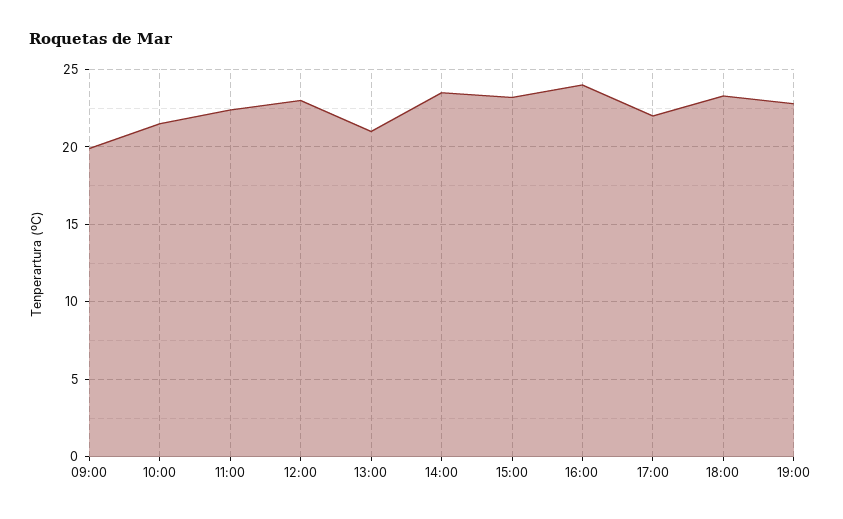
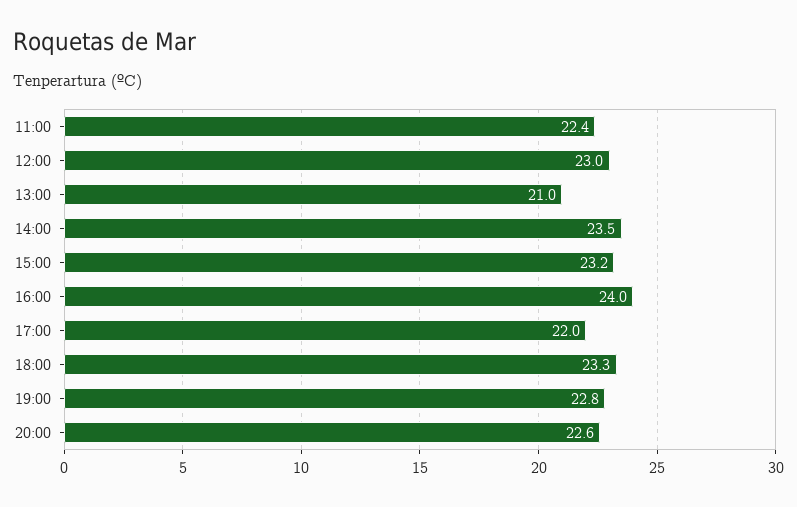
09:00: 20 -> none
10:00: 21.5 -> none
20:00: none -> 22.6

